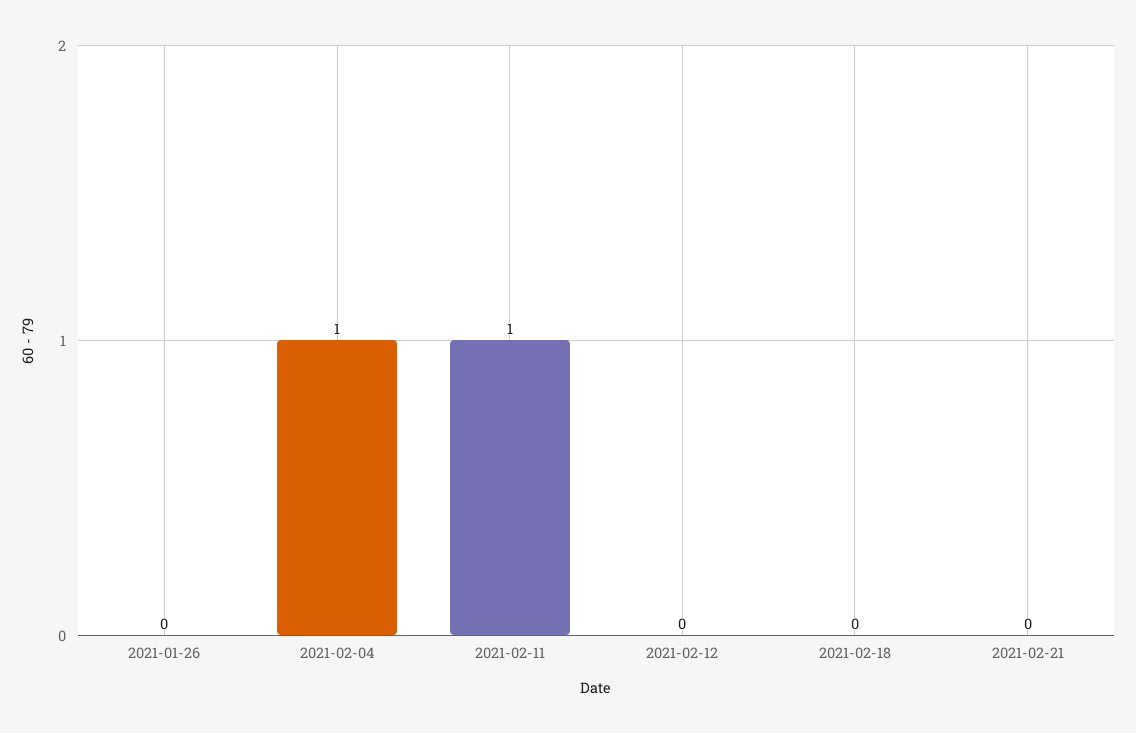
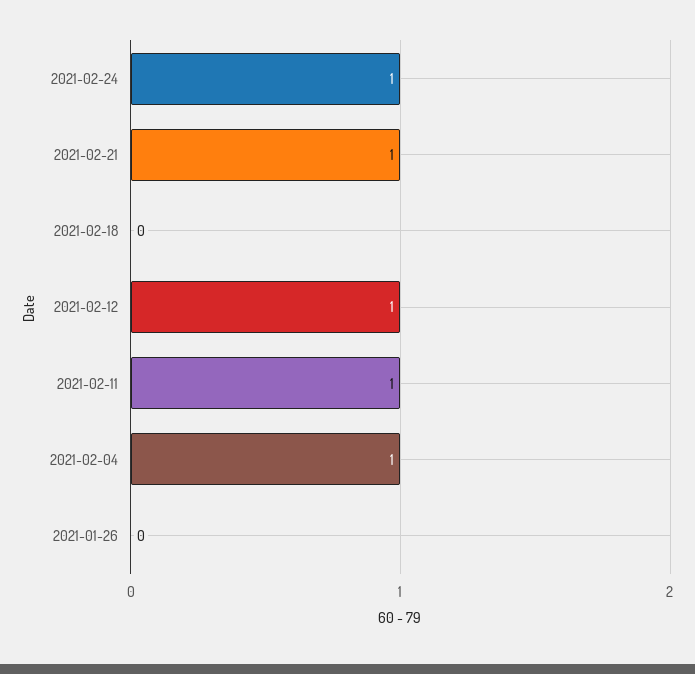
2021-02-12: 0 -> 1
2021-02-21: 0 -> 1
2021-02-24: none -> 1

